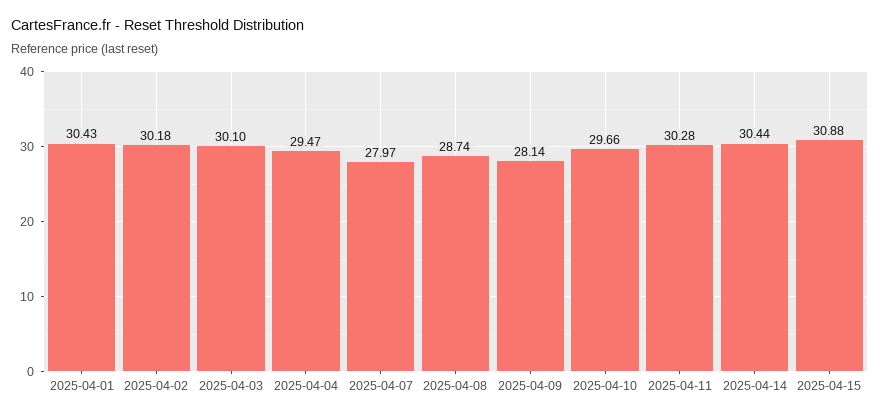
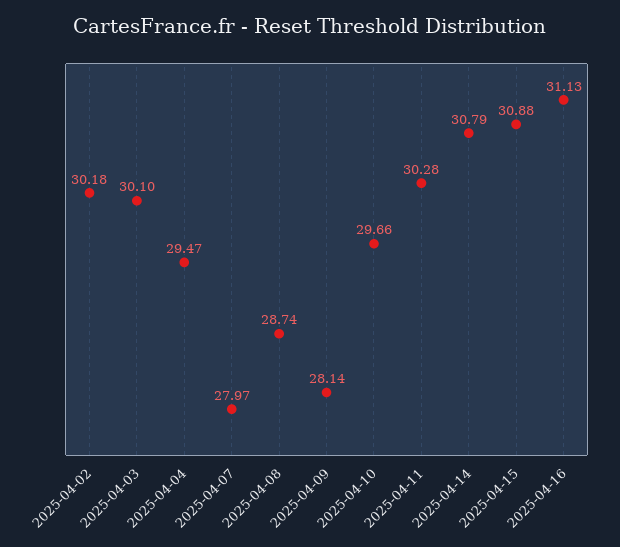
2025-04-01: 30.43 -> none
2025-04-14: 30.44 -> 30.79
2025-04-16: none -> 31.13

